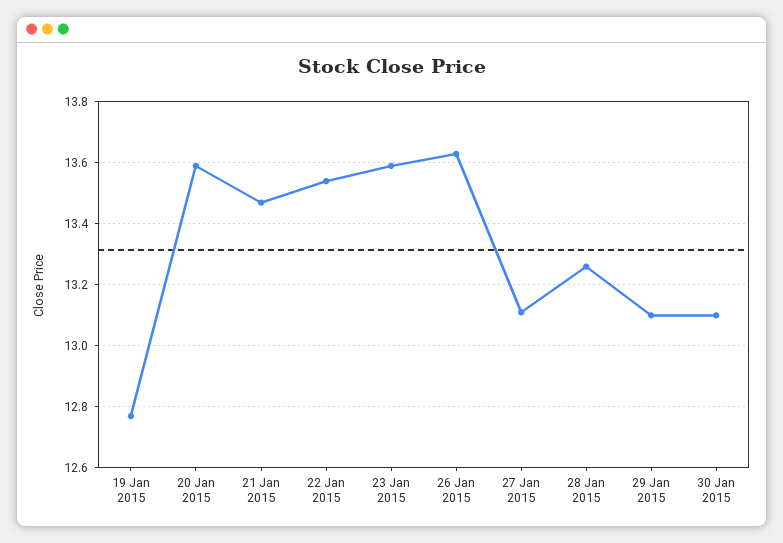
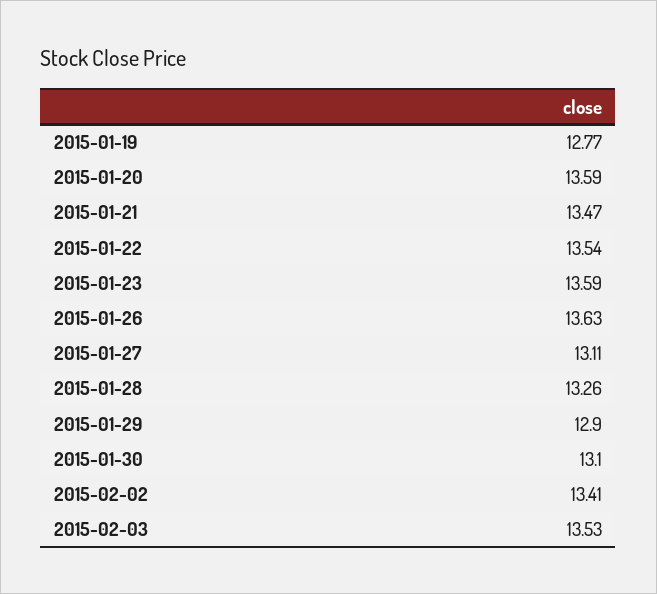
29 Jan 2015: 13.1 -> 12.9
2015-02-02: none -> 13.41
2015-02-03: none -> 13.53

